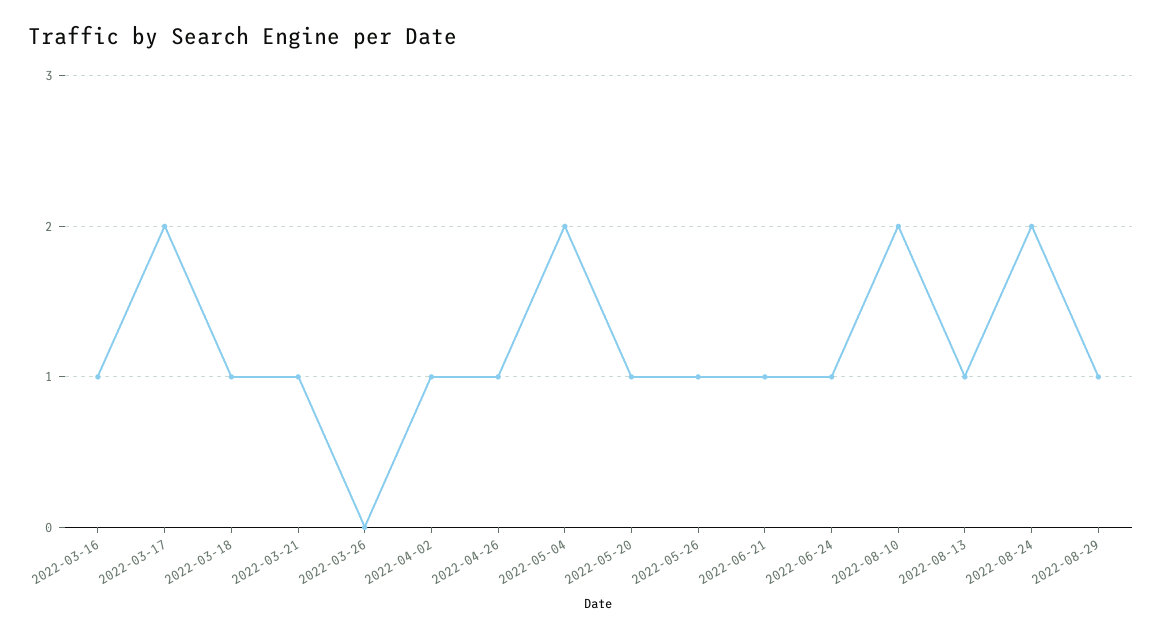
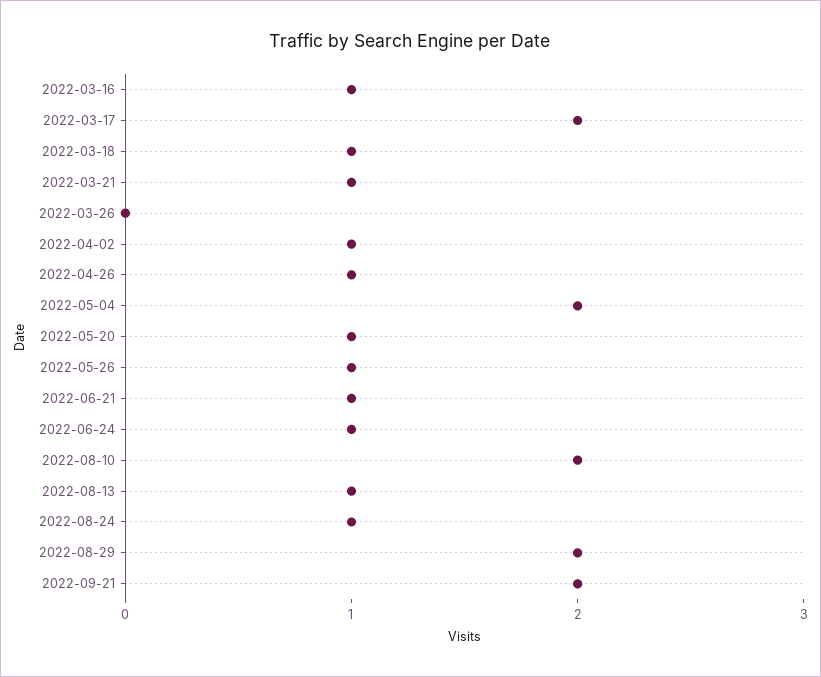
2022-08-24: 2 -> 1
2022-08-29: 1 -> 2
2022-09-21: none -> 2

